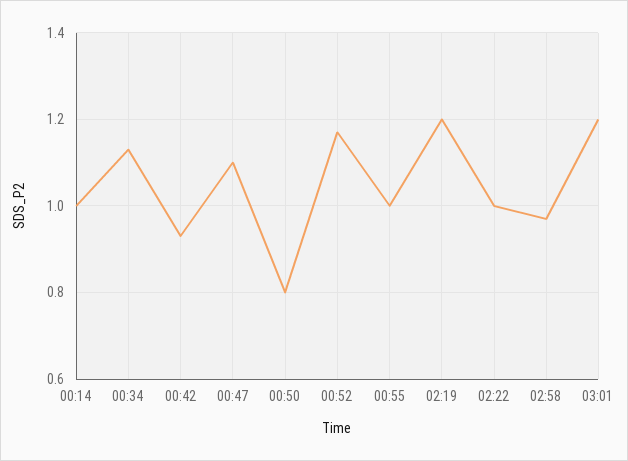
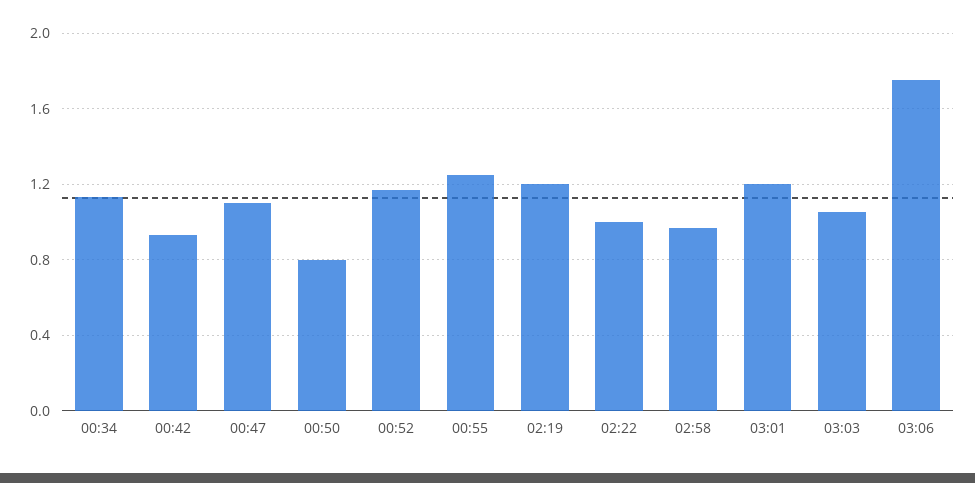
00:14: 1 -> none
00:55: 1 -> 1.25
03:03: none -> 1.05
03:06: none -> 1.75

